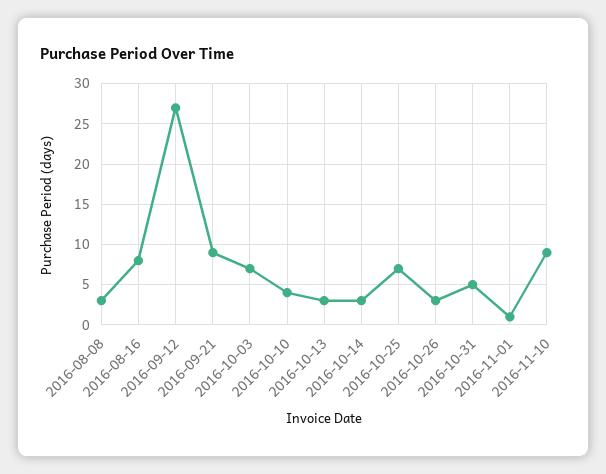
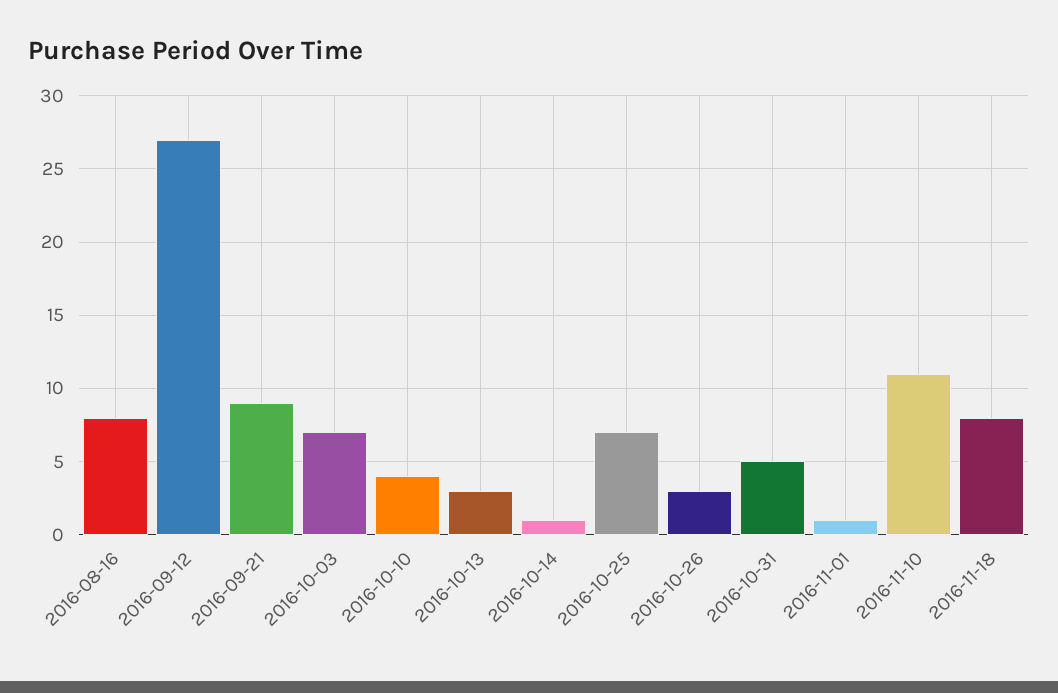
2016-08-08: 3 -> none
2016-10-14: 3 -> 1
2016-11-10: 9 -> 11
2016-11-18: none -> 8

